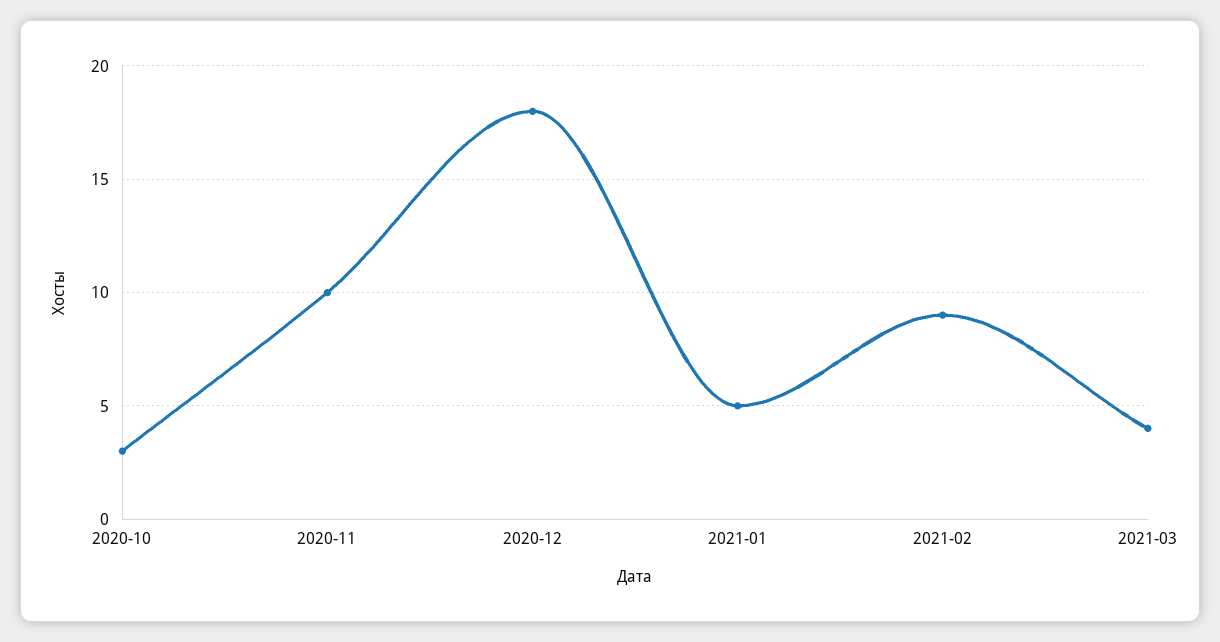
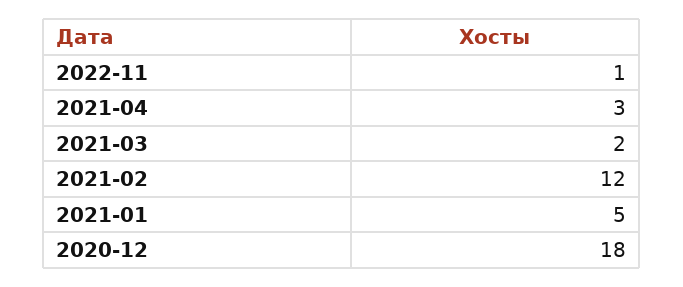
2020-10: 3 -> none
2020-11: 10 -> none
2021-02: 9 -> 12
2021-03: 4 -> 2
2022-11: none -> 1
2021-04: none -> 3

